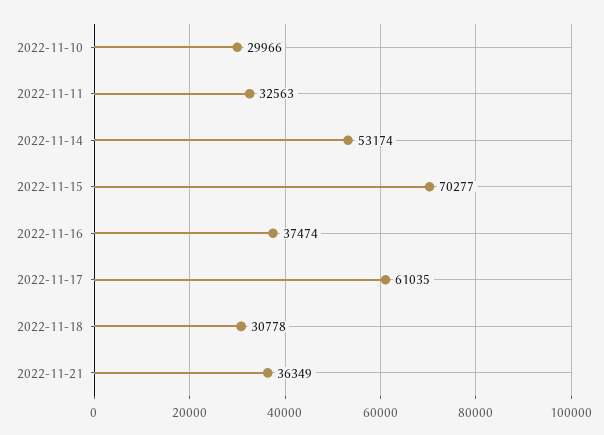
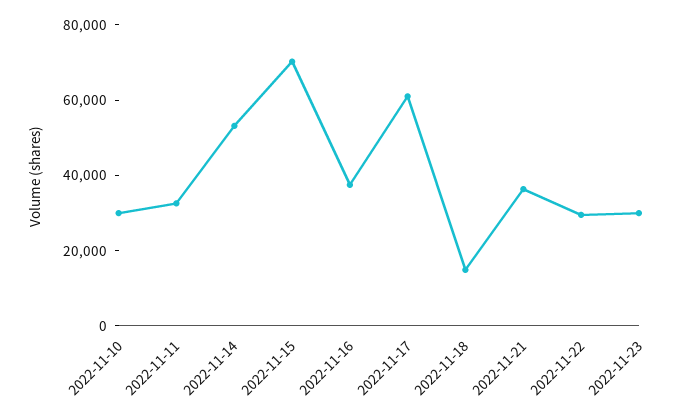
2022-11-18: 30778 -> 15000
2022-11-22: none -> 30000
2022-11-23: none -> 30000

